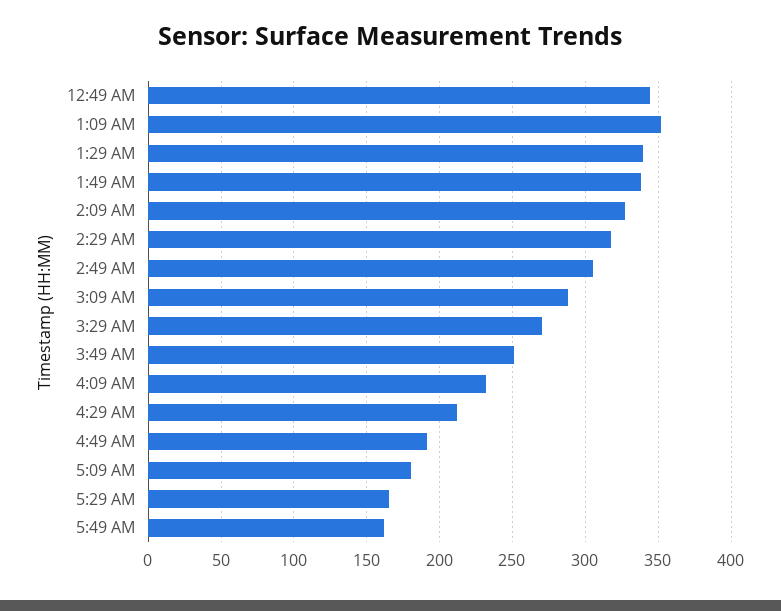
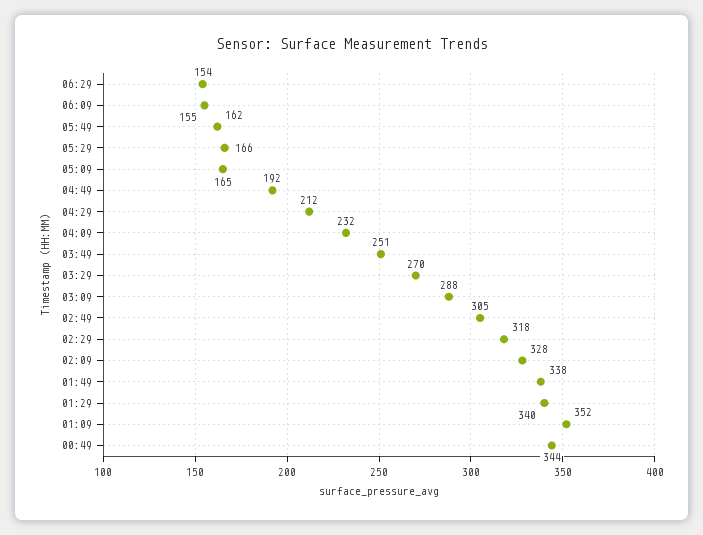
5:09 AM: 180 -> 165
06:29: none -> 154
06:09: none -> 155

